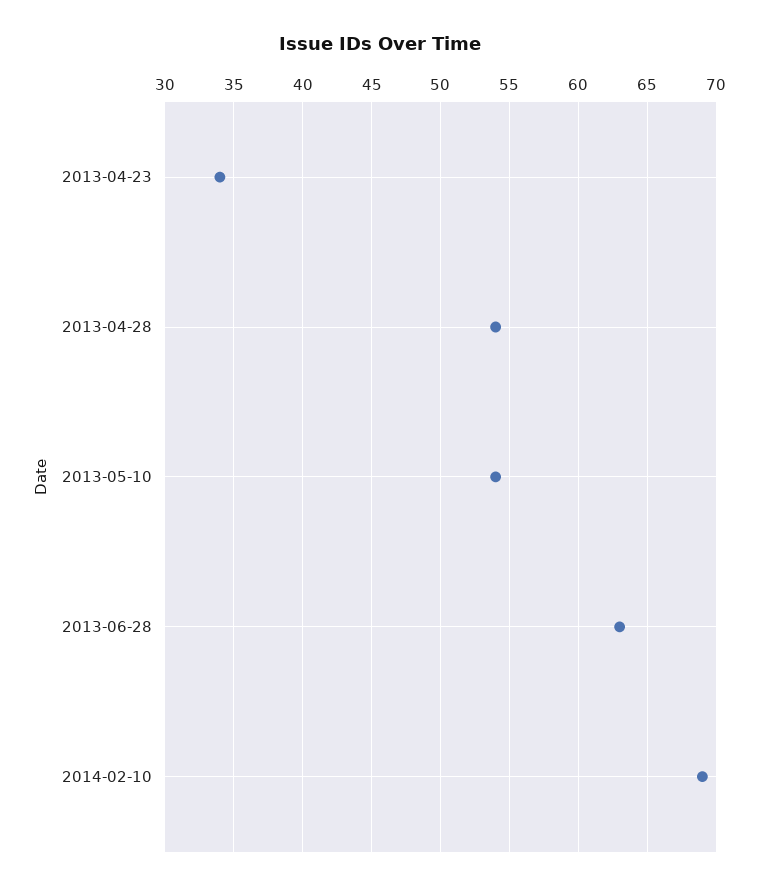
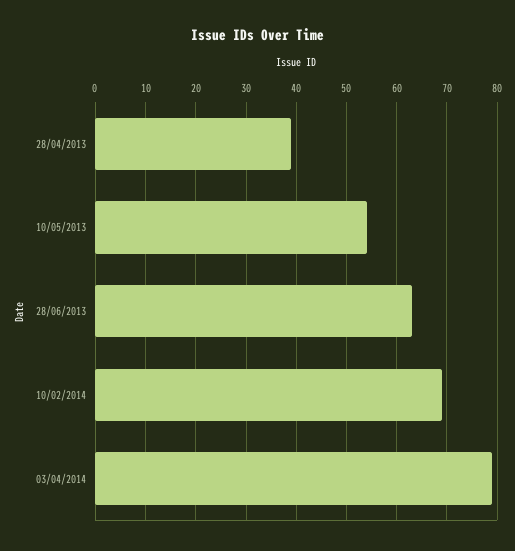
2013-04-23: 34 -> none
2013-04-28: 54 -> 40
03/04/2014: none -> 80

